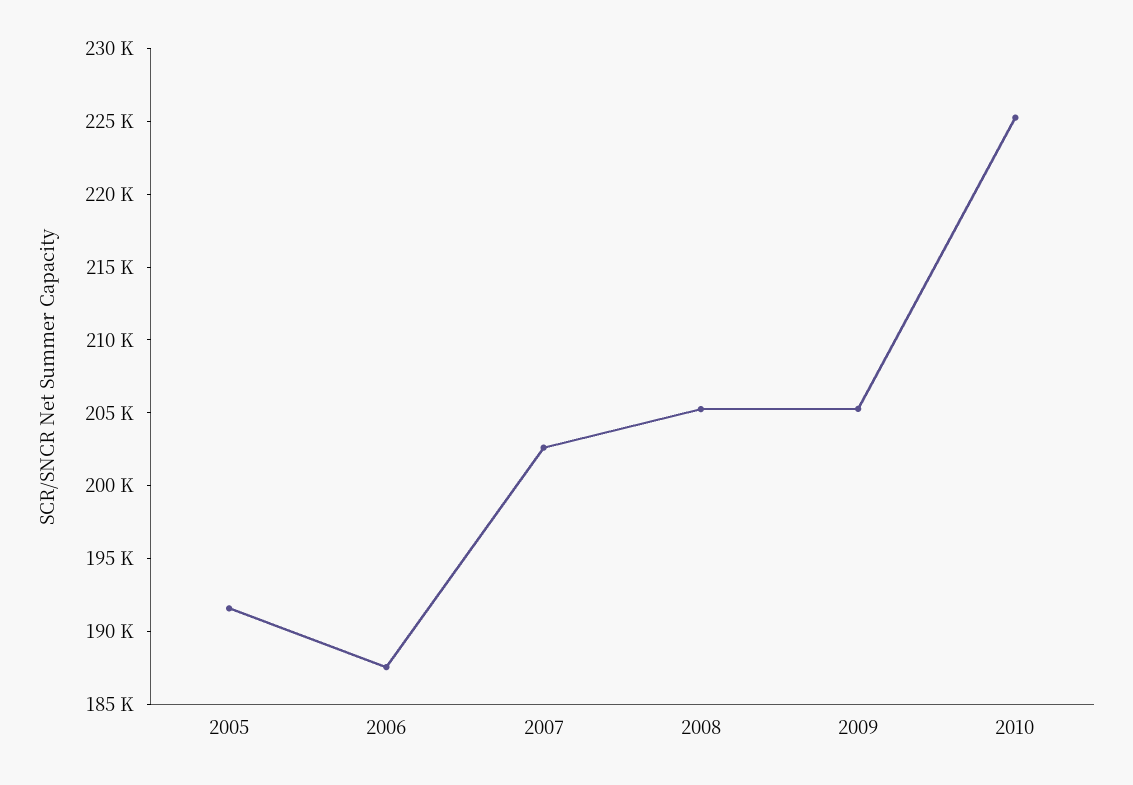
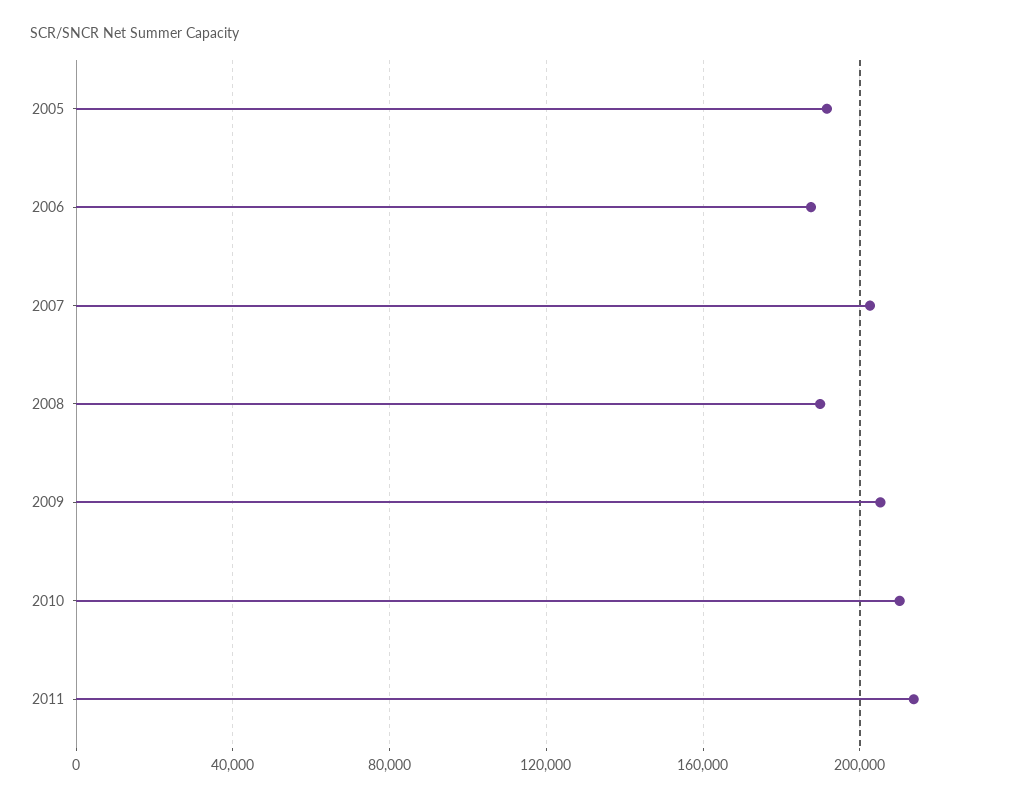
2008: 205000 -> 190000
2010: 225000 -> 210000
2011: none -> 215000

